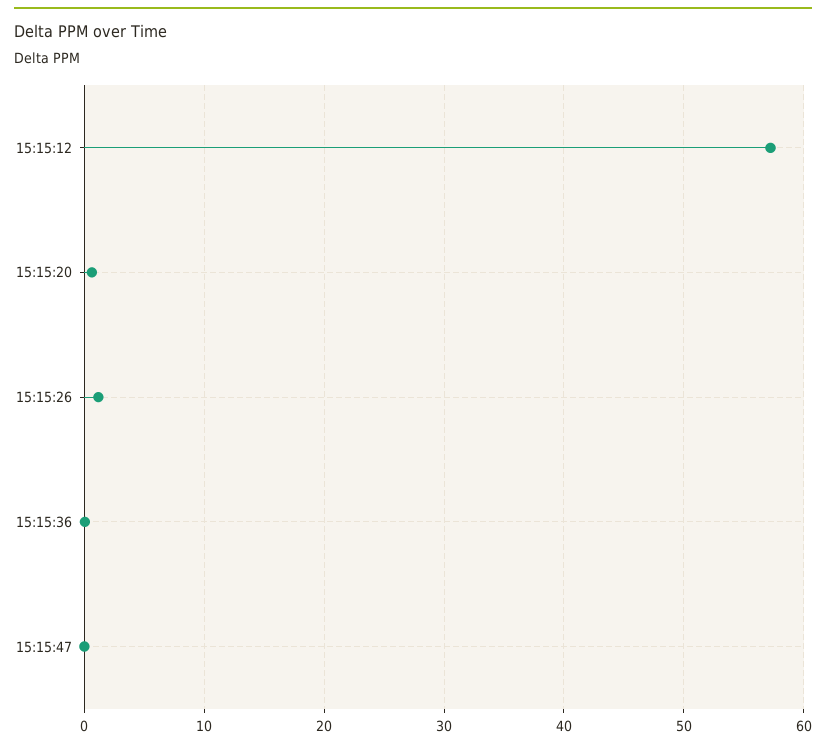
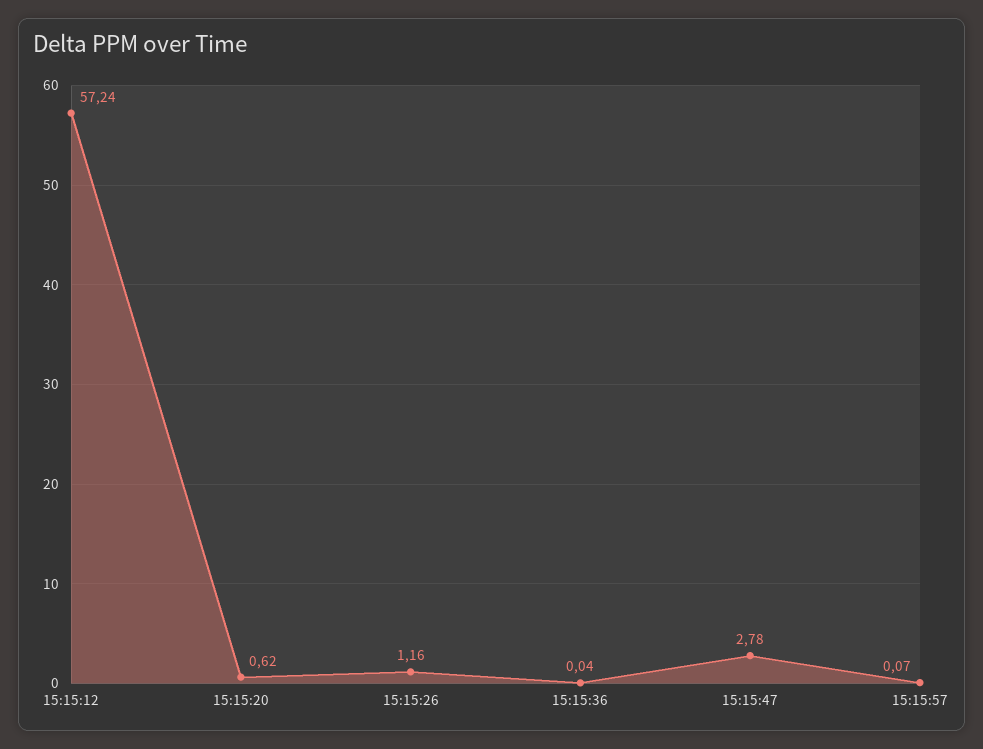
15:15:47: 0 -> 2.78
15:15:57: none -> 0.07

